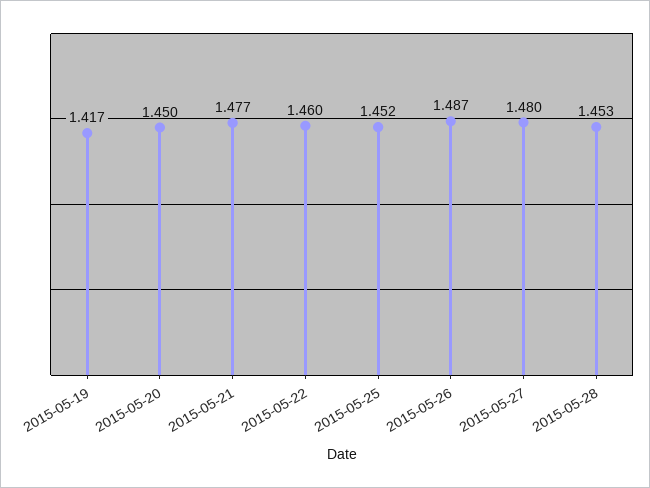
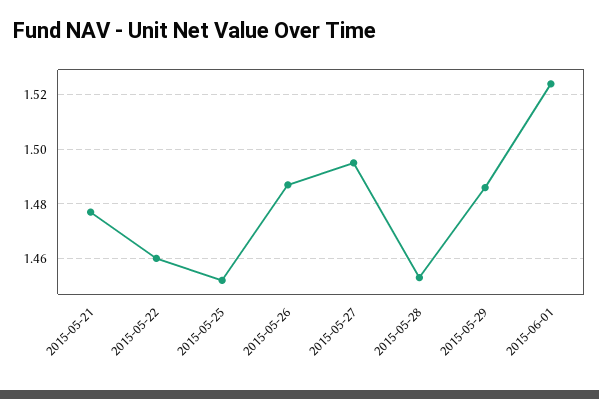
2015-05-19: 1.417 -> none
2015-05-20: 1.45 -> none
2015-05-27: 1.48 -> 1.495
2015-05-29: none -> 1.485
2015-06-01: none -> 1.525

